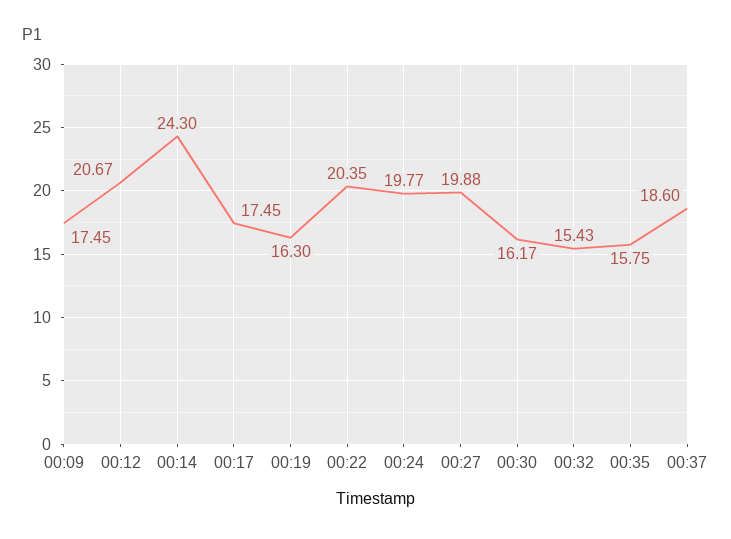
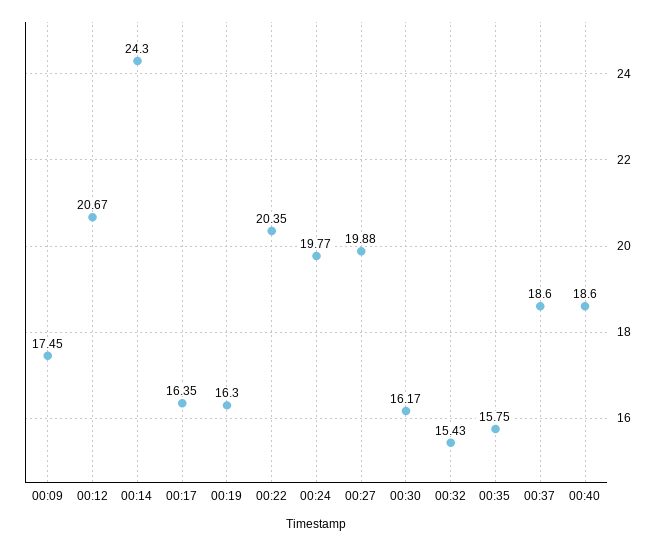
00:17: 17.45 -> 16.35
00:40: none -> 18.6

